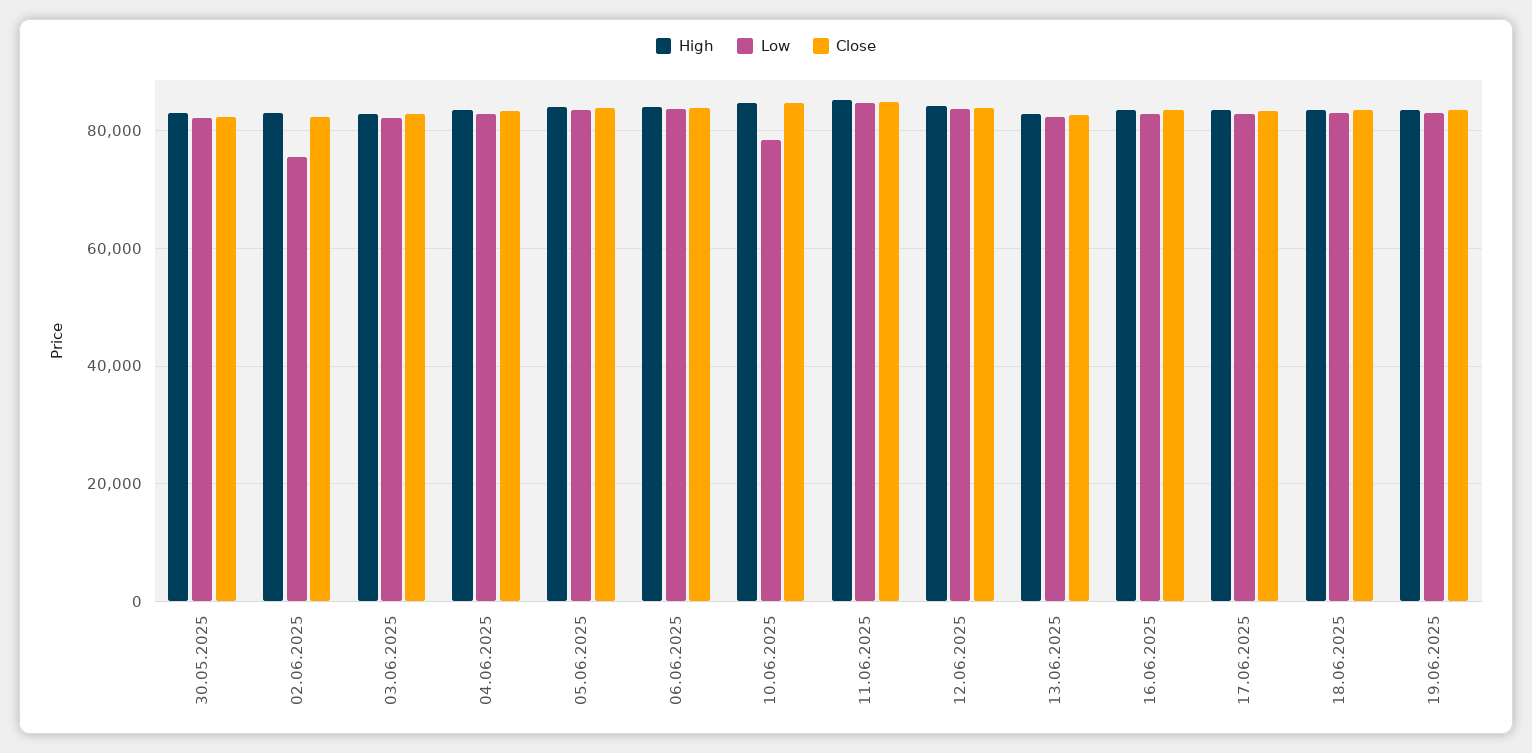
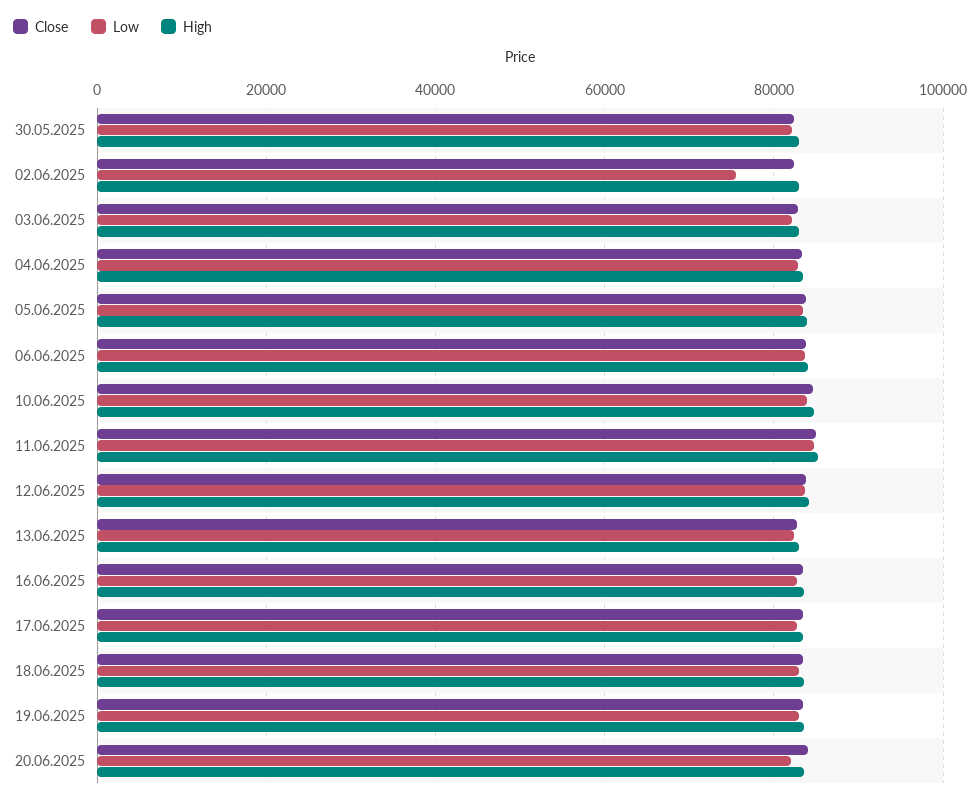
Low, 10.06.2025: 78000 -> 84000
Close, 20.06.2025: none -> 84000
Low, 20.06.2025: none -> 82000
High, 20.06.2025: none -> 84000

